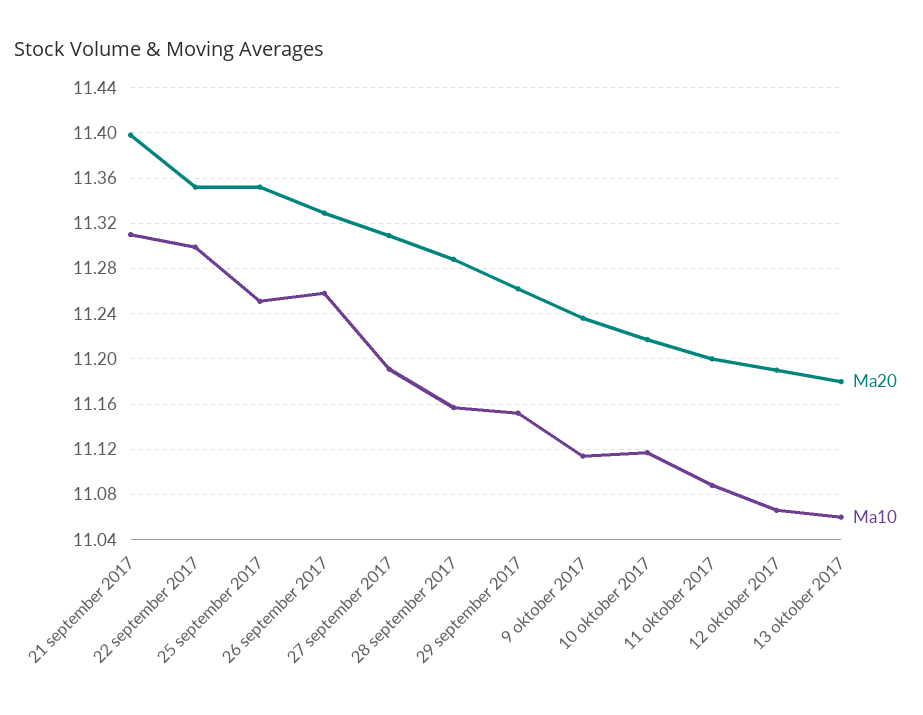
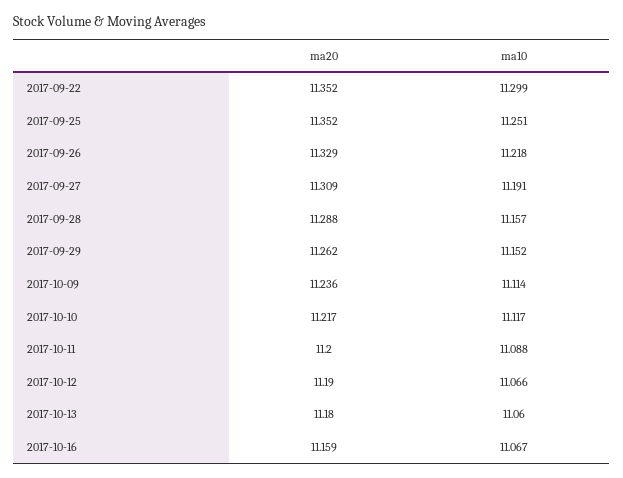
Ma20, 21 september 2017: 11.4 -> none
Ma10, 21 september 2017: 11.31 -> none
Ma10, 26 september 2017: 11.26 -> 11.218
Ma20, 2017-10-16: none -> 11.159
Ma10, 2017-10-16: none -> 11.067

